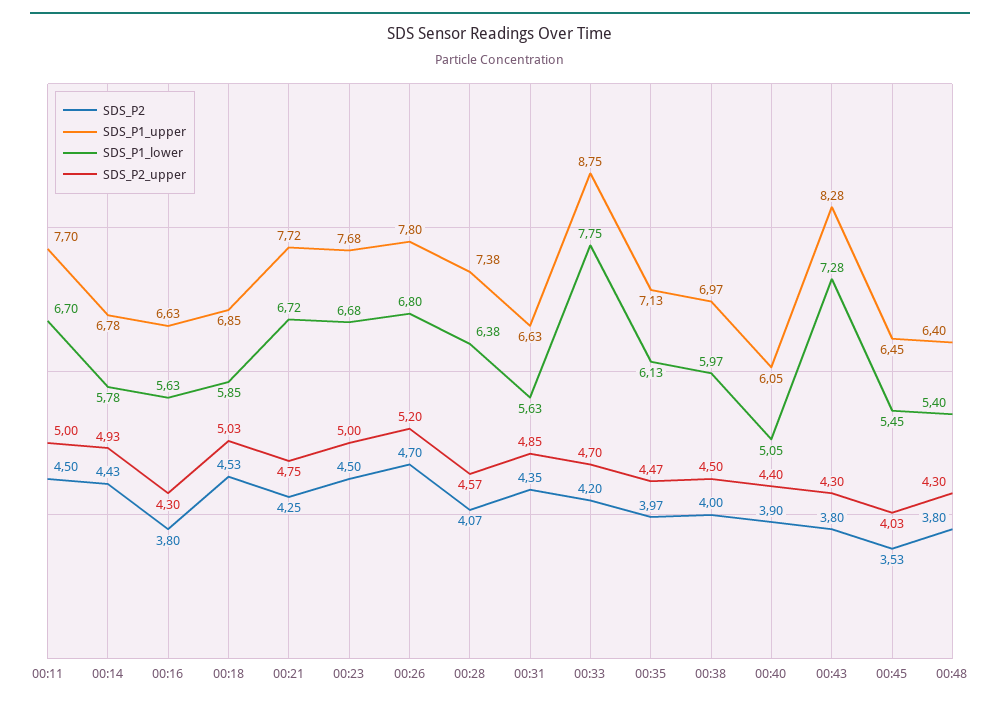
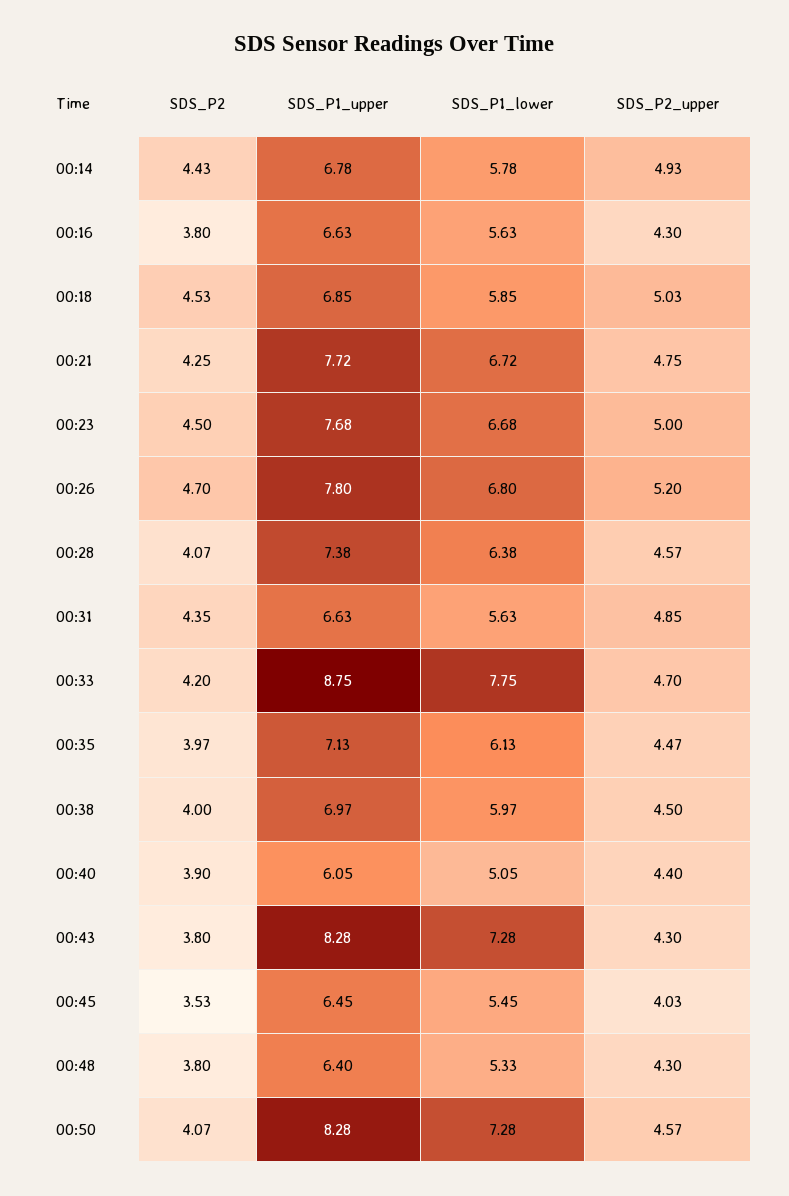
SDS_P2, 00:11: 4.5 -> none
SDS_P1_upper, 00:11: 7.7 -> none
SDS_P1_lower, 00:11: 6.7 -> none
SDS_P2_upper, 00:11: 5 -> none
SDS_P1_lower, 00:48: 5.4 -> 5.33
SDS_P2, 00:50: none -> 4.07
SDS_P1_upper, 00:50: none -> 8.28
SDS_P1_lower, 00:50: none -> 7.28
SDS_P2_upper, 00:50: none -> 4.57

